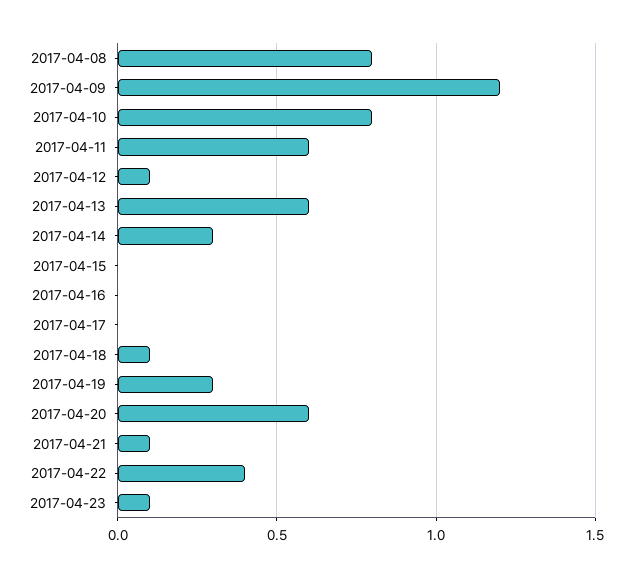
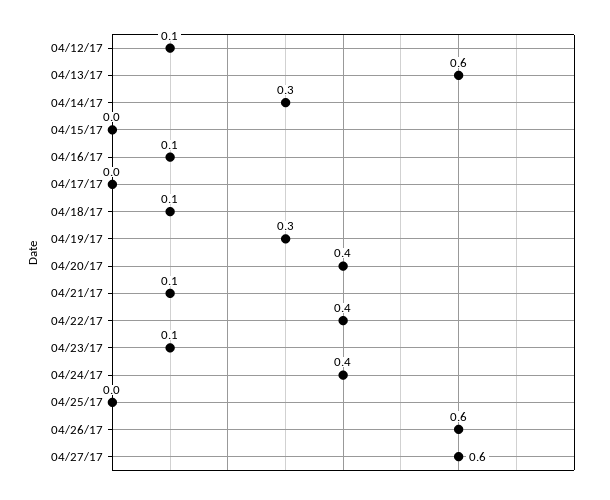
2017-04-08: 0.8 -> none
2017-04-09: 1.2 -> none
2017-04-10: 0.8 -> none
2017-04-11: 0.6 -> none
2017-04-16: 0 -> 0.1
2017-04-20: 0.6 -> 0.4
04/24/17: none -> 0.4
04/25/17: none -> 0
04/26/17: none -> 0.6
04/27/17: none -> 0.6

